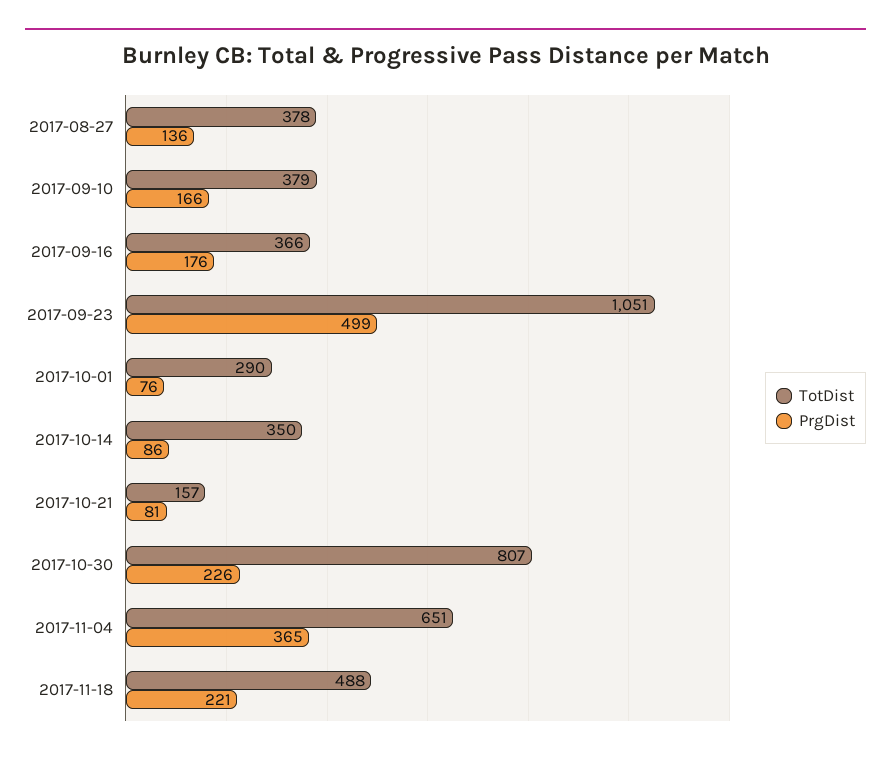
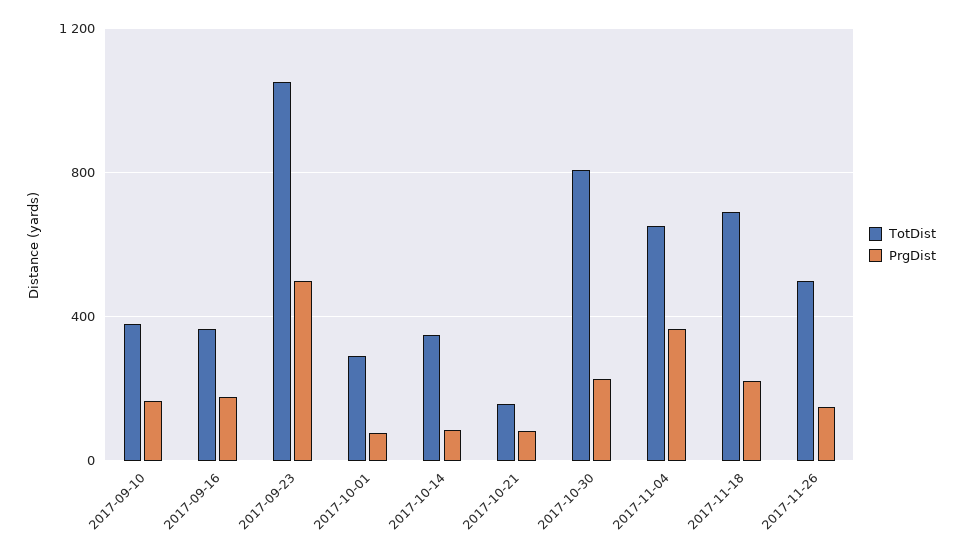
TotDist, 2017-08-27: 378 -> none
PrgDist, 2017-08-27: 136 -> none
TotDist, 2017-11-18: 488 -> 700
TotDist, 2017-11-26: none -> 500
PrgDist, 2017-11-26: none -> 150

